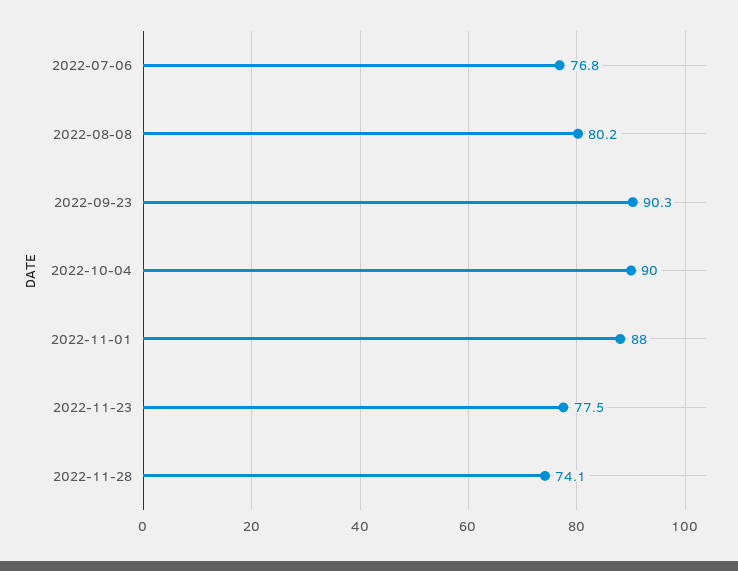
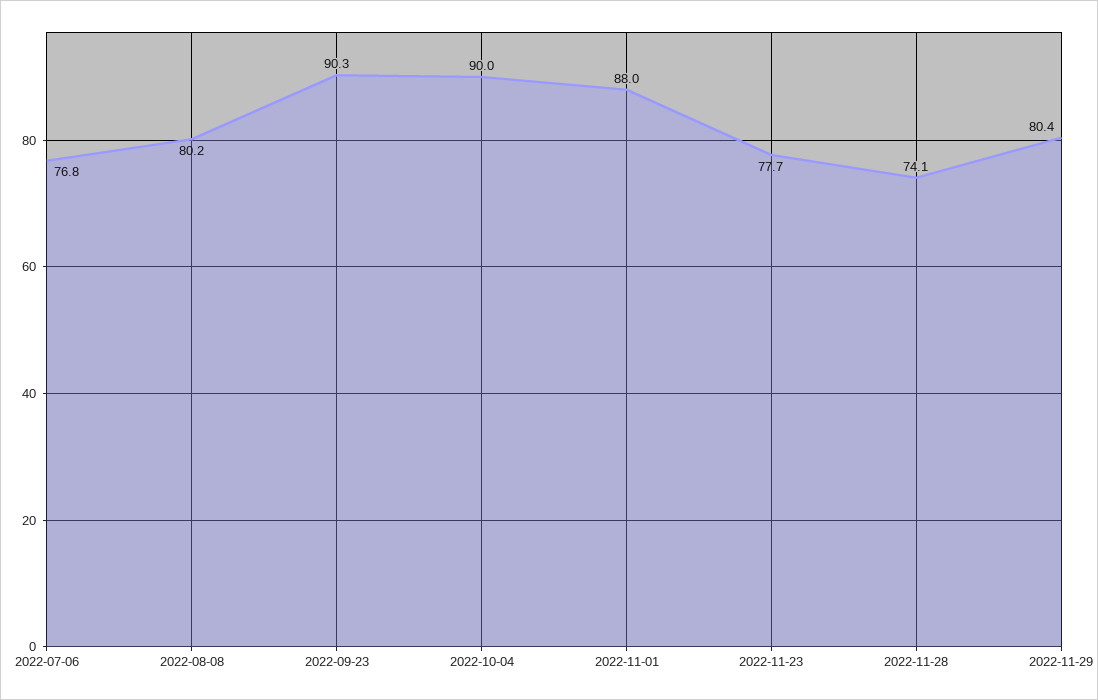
2022-11-23: 77.5 -> 77.7
2022-11-29: none -> 80.4

